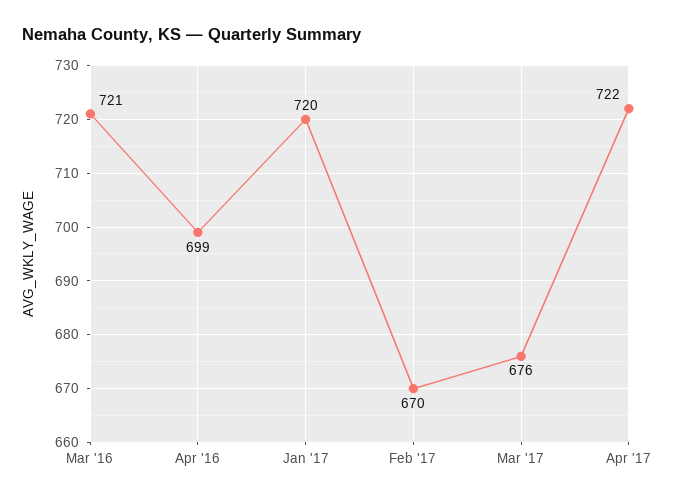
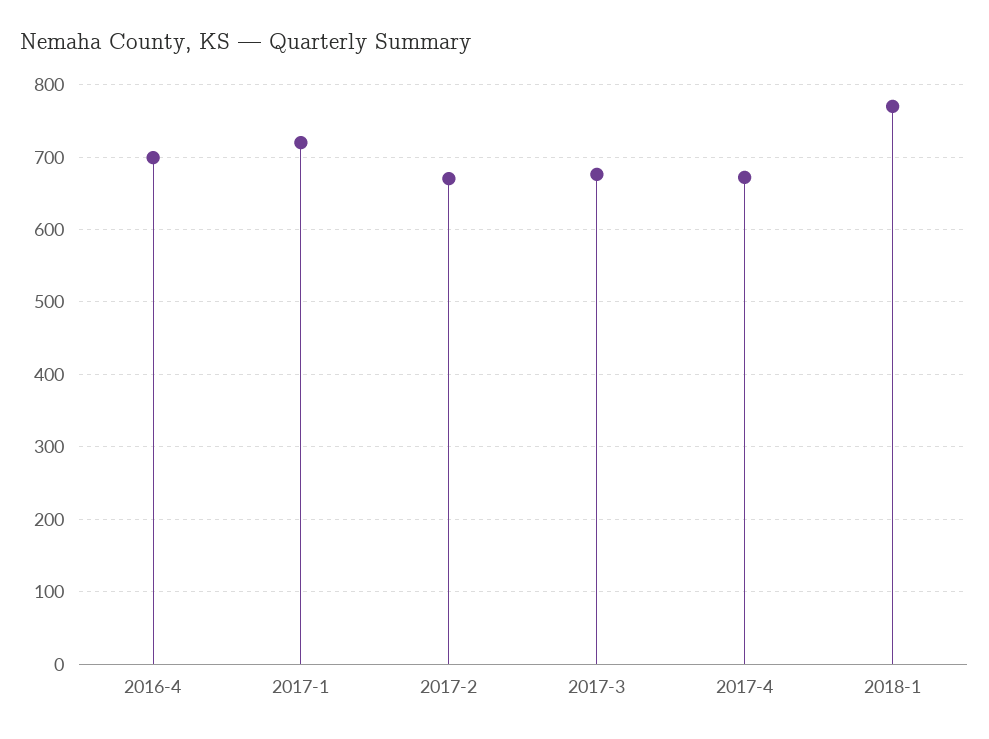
Mar '16: 721 -> none
Apr '17: 722 -> 670
2018-1: none -> 770

